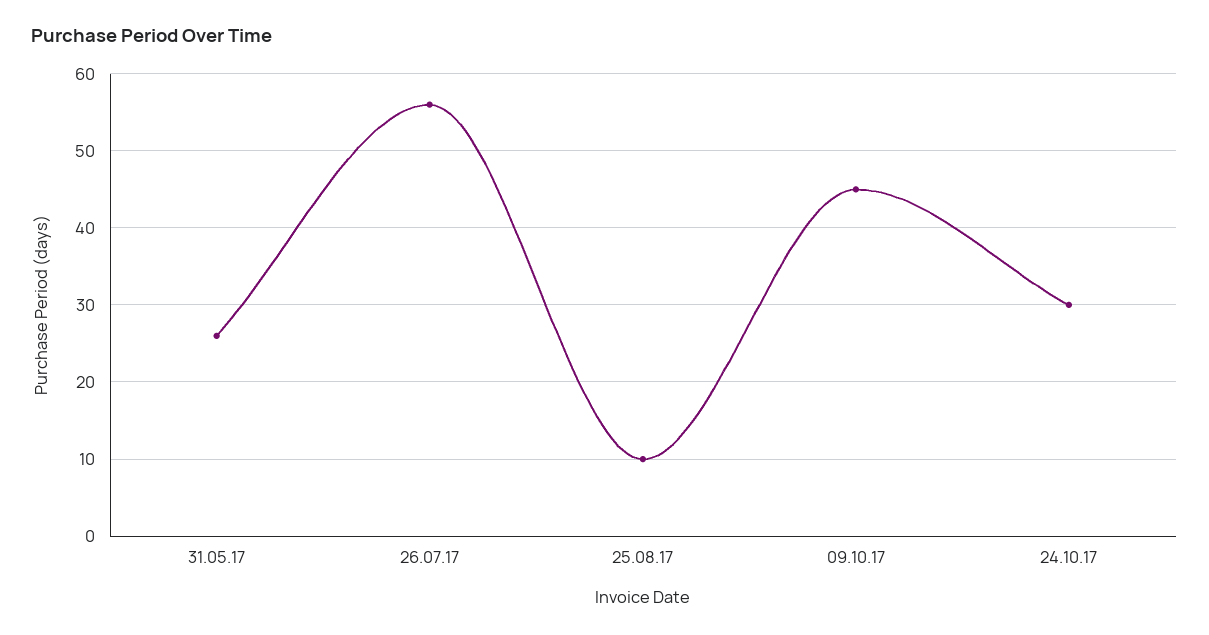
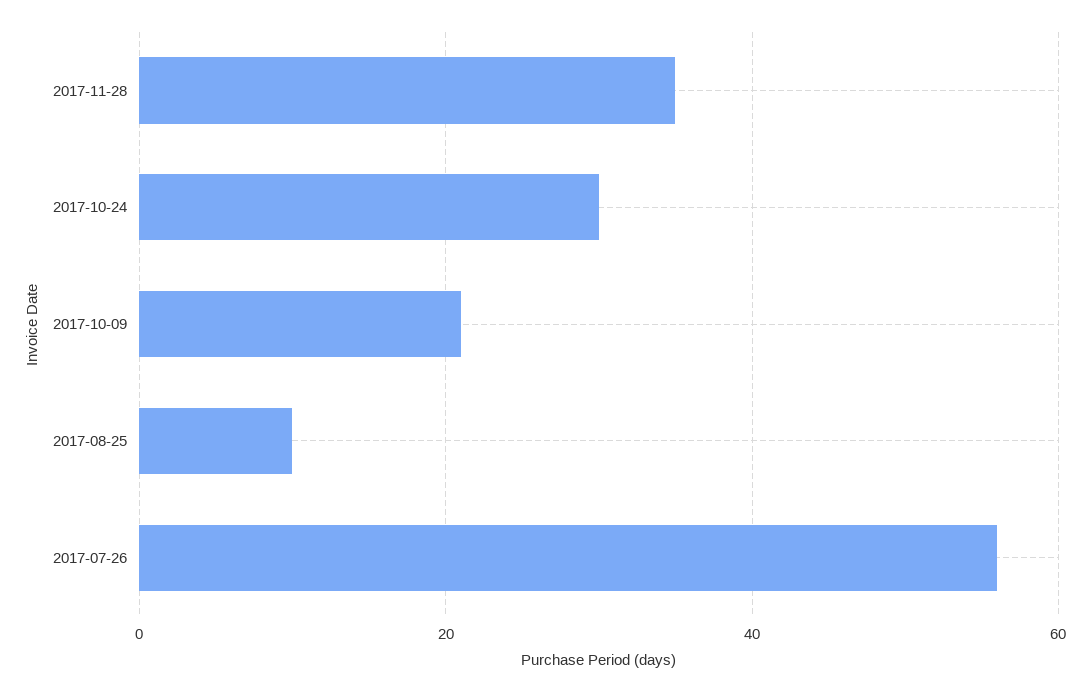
31.05.17: 26 -> none
09.10.17: 45 -> 20
2017-11-28: none -> 35

